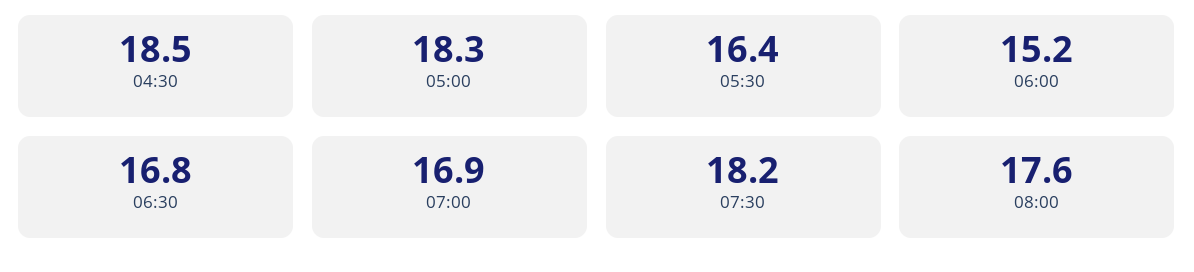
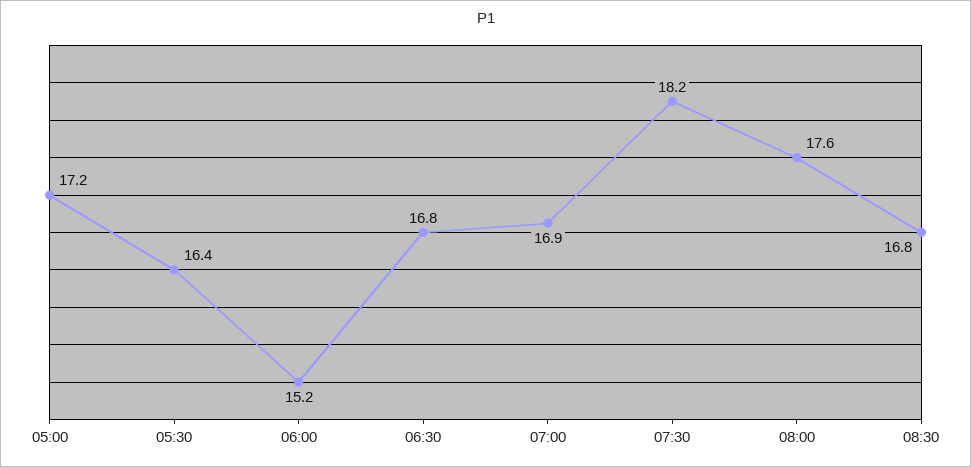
04:30: 18.5 -> none
05:00: 18.3 -> 17.2
08:30: none -> 16.8

